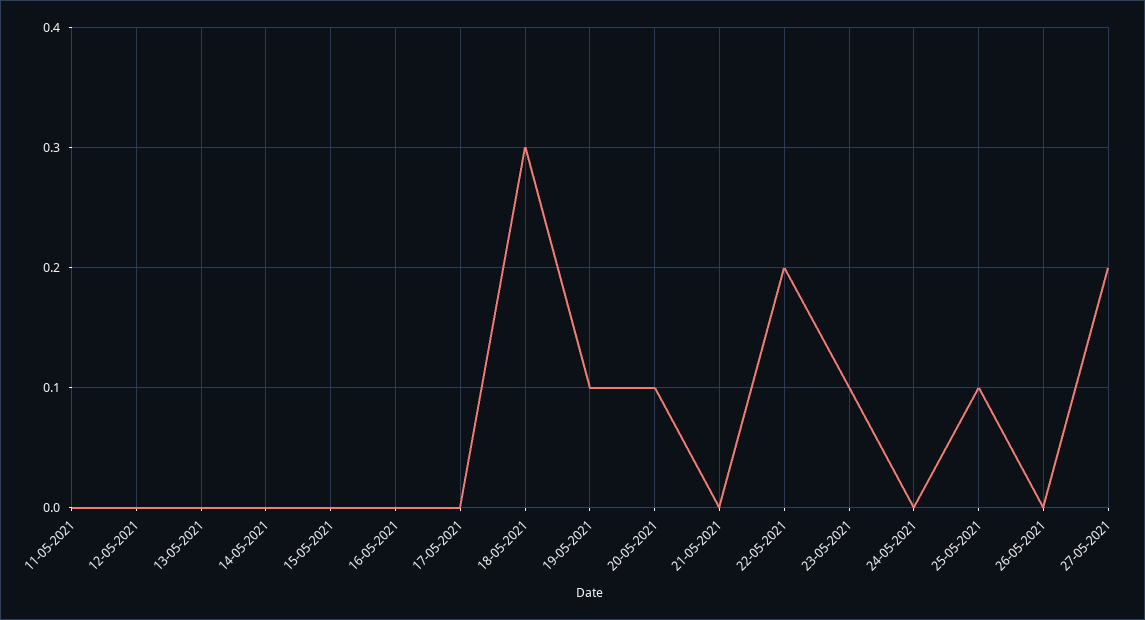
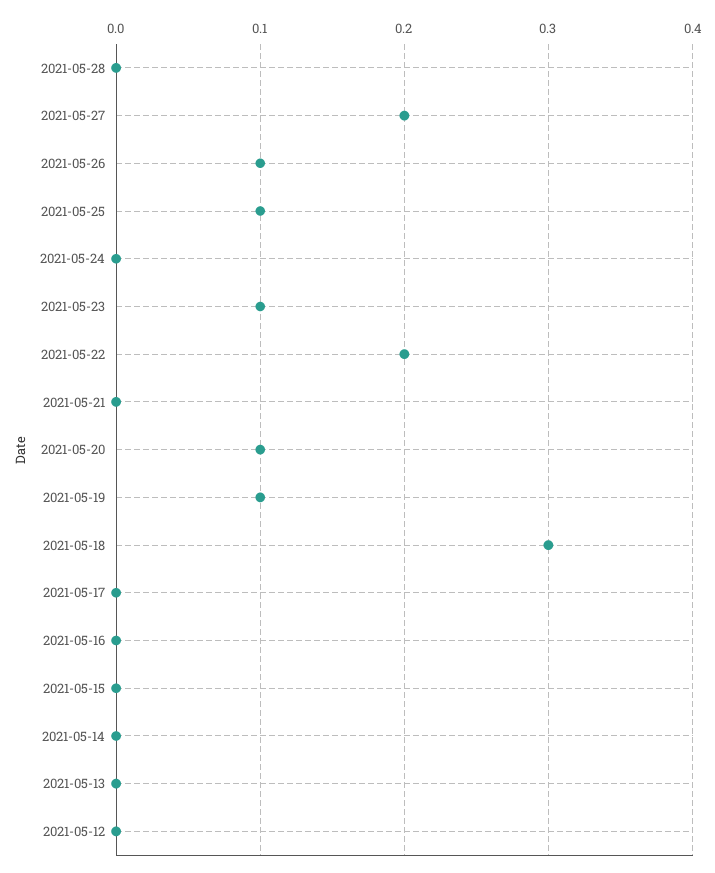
11-05-2021: 0 -> none
26-05-2021: 0 -> 0.1
2021-05-28: none -> 0

